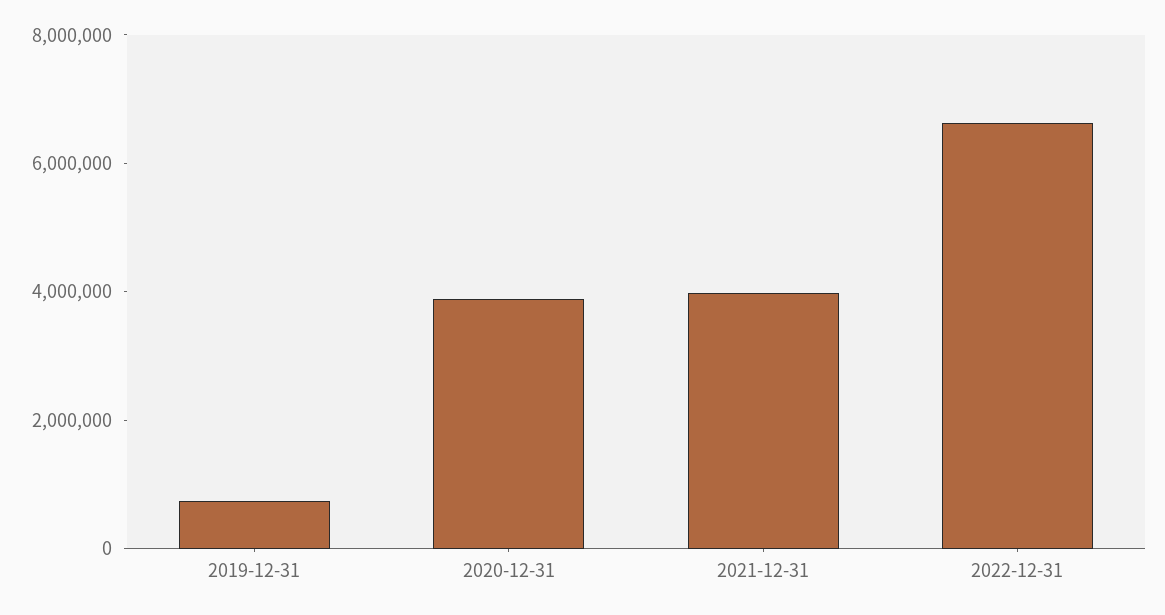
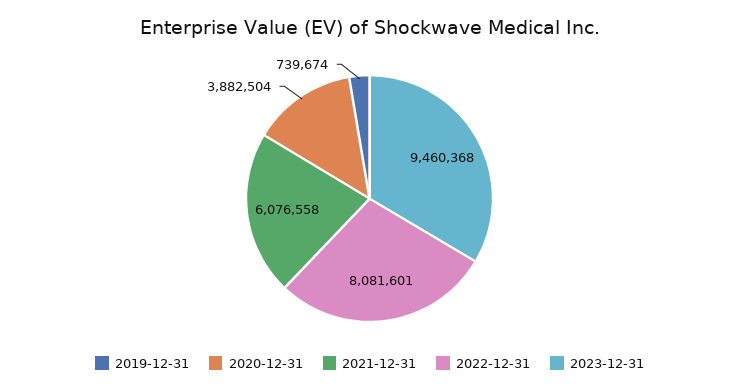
2021-12-31: 4000000 -> 6076558
2022-12-31: 6500000 -> 8081601
2023-12-31: none -> 9460368

